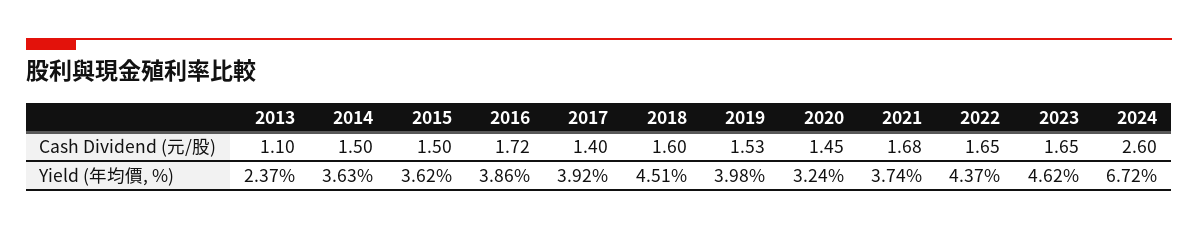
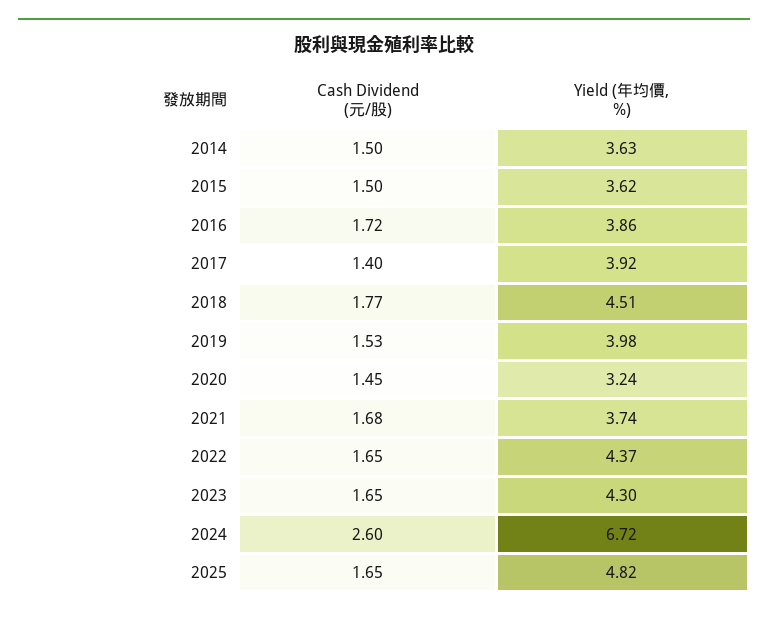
2013, Cash Dividend (元/股): 1.1 -> none
2018, Cash Dividend (元/股): 1.6 -> 1.77
2013, Yield (年均價, %): 2.37 -> none
2023, Yield (年均價, %): 4.62 -> 4.3
2025, Cash Dividend (元/股): none -> 1.65
2025, Yield (年均價, %): none -> 4.82

